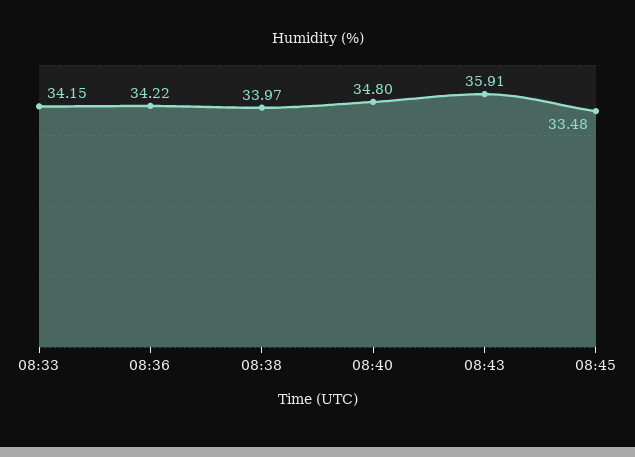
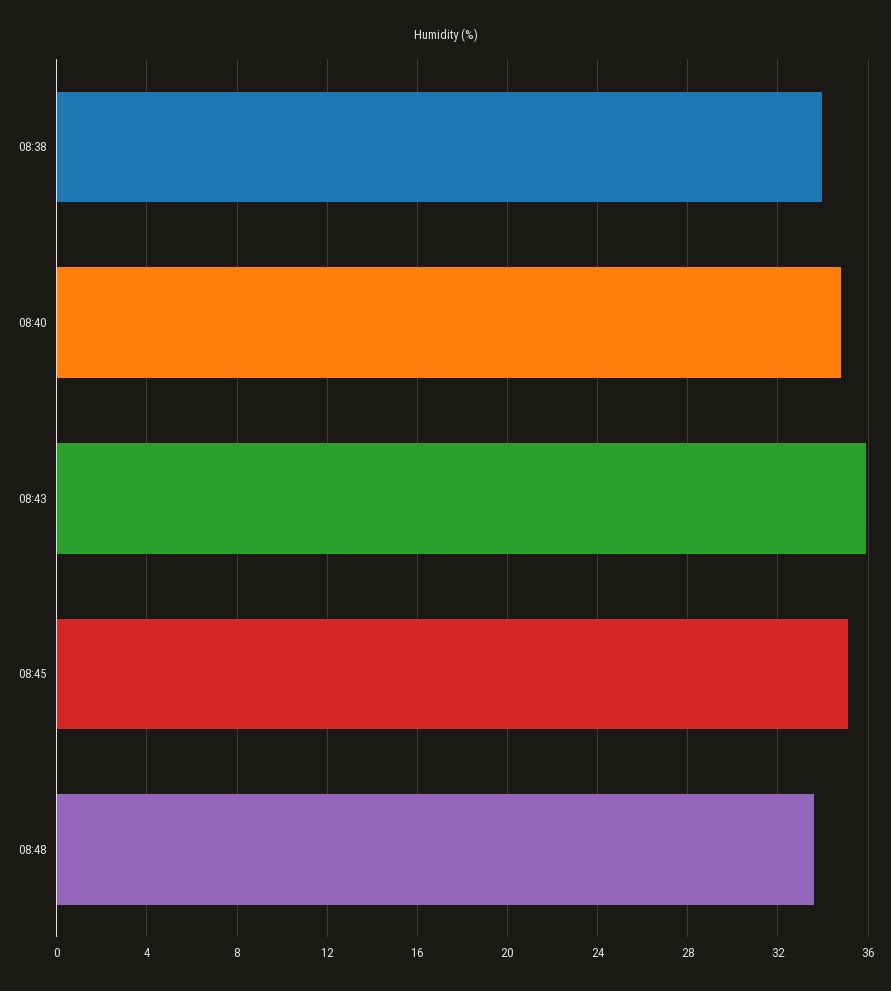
08:33: 34.15 -> none
08:36: 34.22 -> none
08:45: 33.48 -> 35
08:48: none -> 33.5

